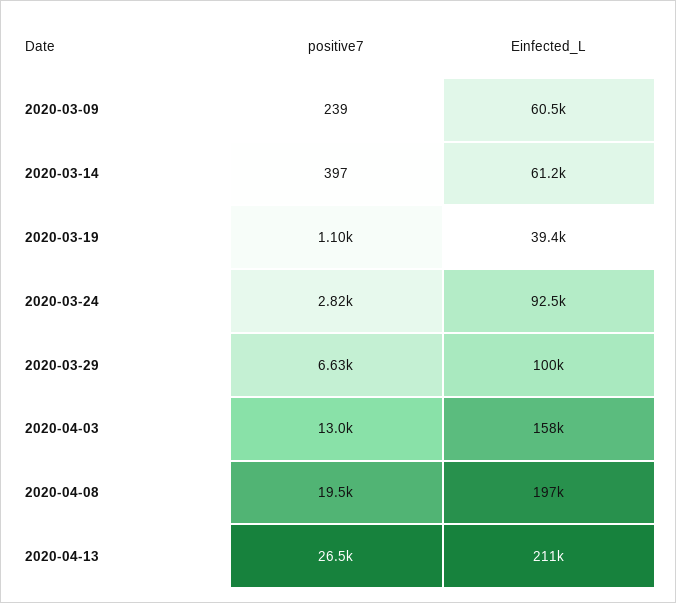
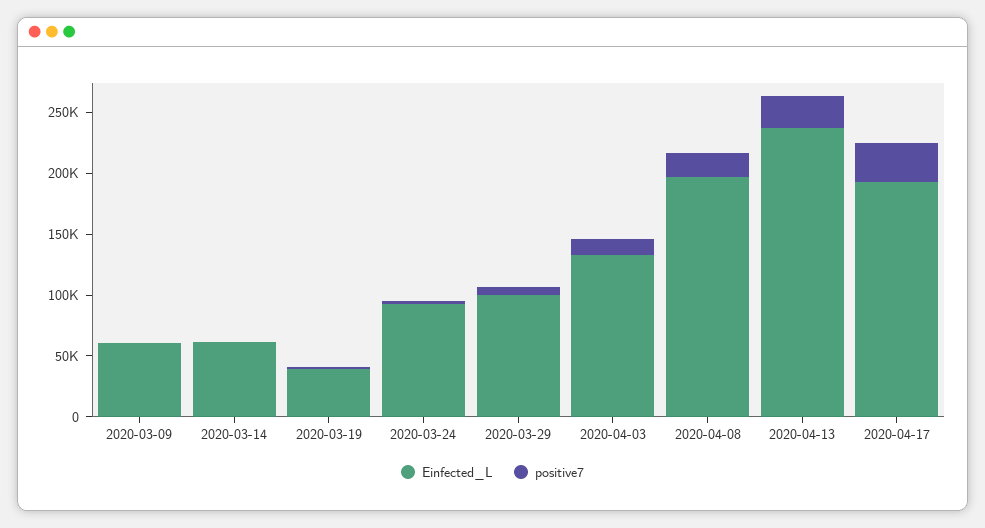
Einfected_L, 2020-04-03: 158000 -> 130000
Einfected_L, 2020-04-13: 211000 -> 240000
Einfected_L, 2020-04-17: none -> 190000
positive7, 2020-04-17: none -> 30000

